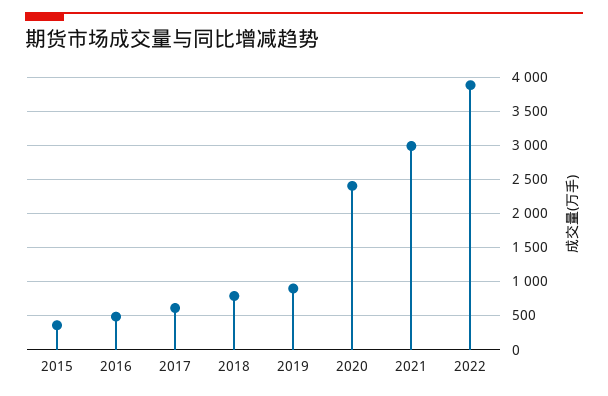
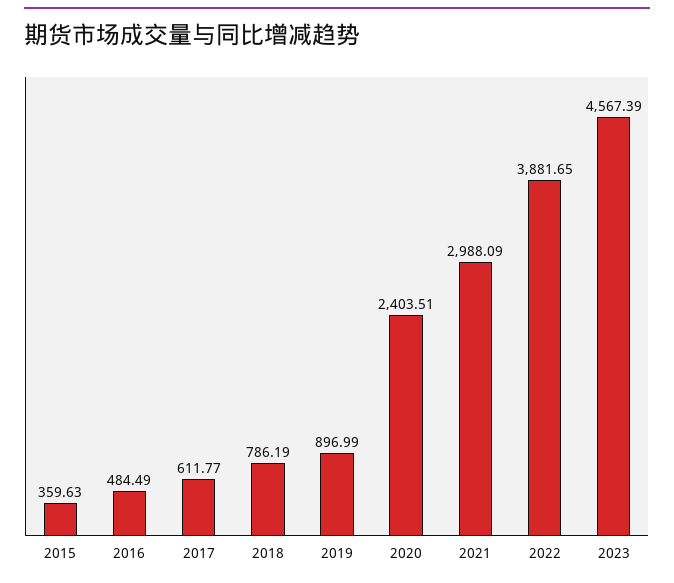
2023: none -> 4567.39

